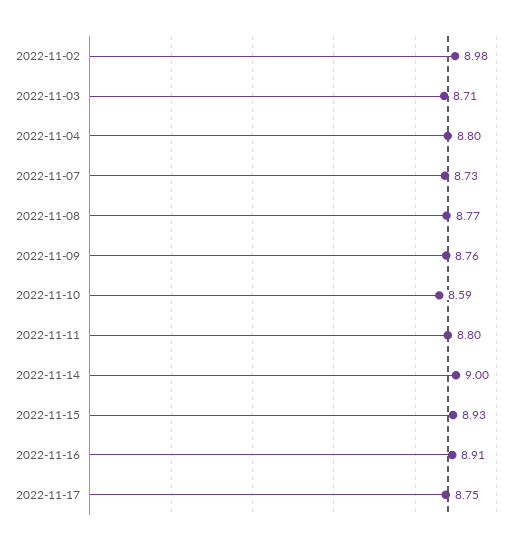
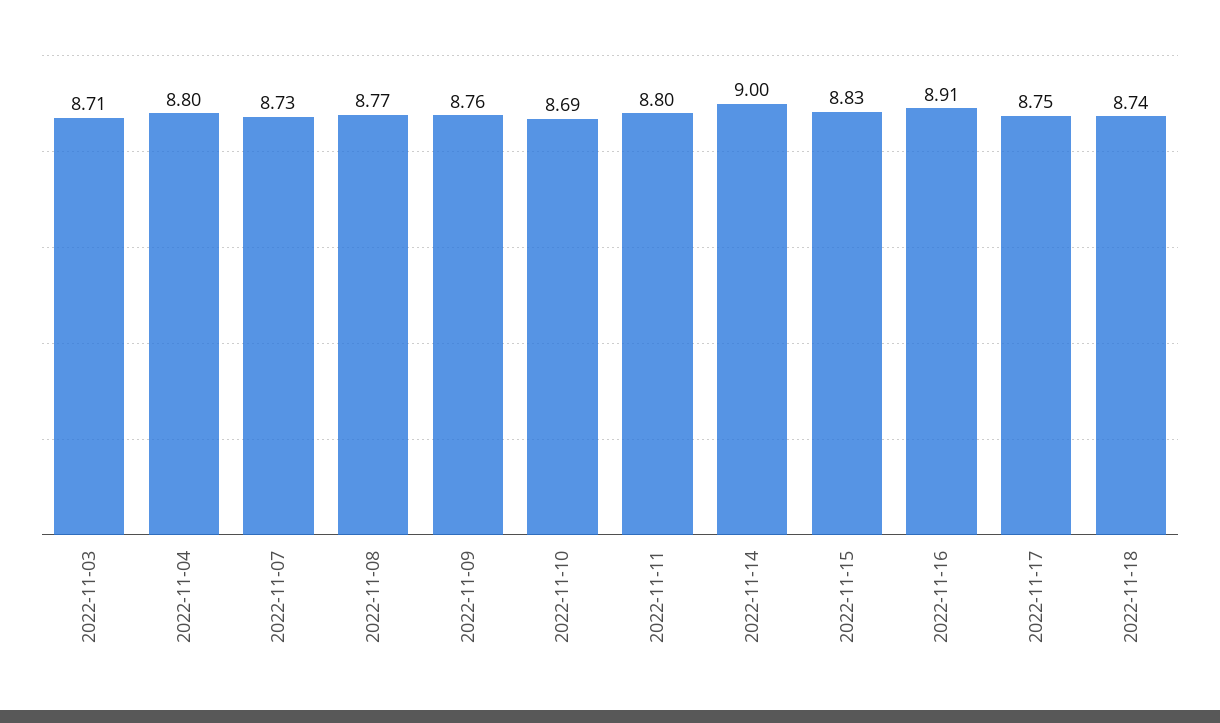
2022-11-02: 8.98 -> none
2022-11-10: 8.59 -> 8.69
2022-11-15: 8.93 -> 8.83
2022-11-18: none -> 8.74

